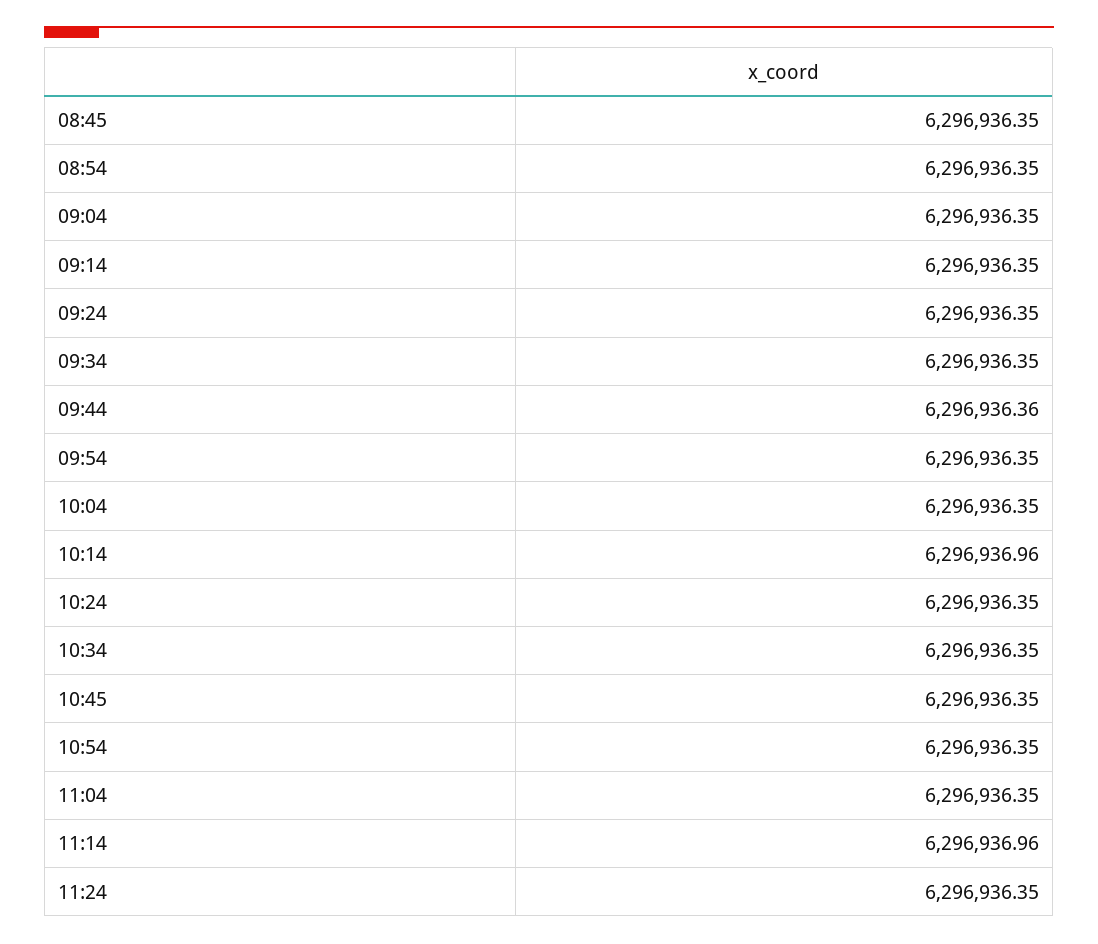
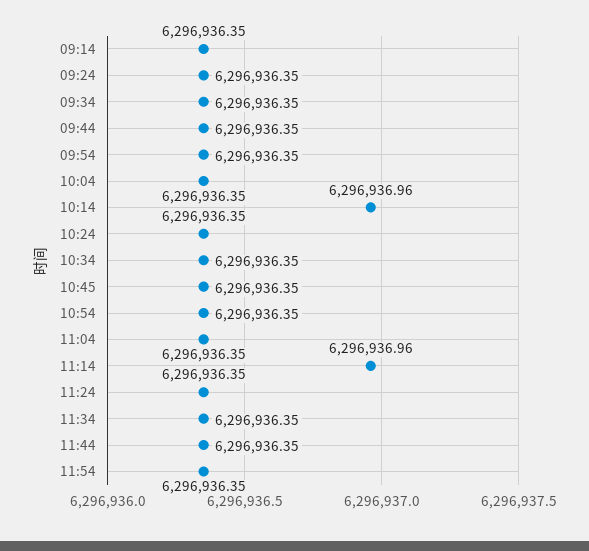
08:45: 6296936.35 -> none
08:54: 6296936.35 -> none
09:04: 6296936.35 -> none
09:44: 6296936.36 -> 6296936.35
11:34: none -> 6296936.35
11:44: none -> 6296936.35
11:54: none -> 6296936.35

